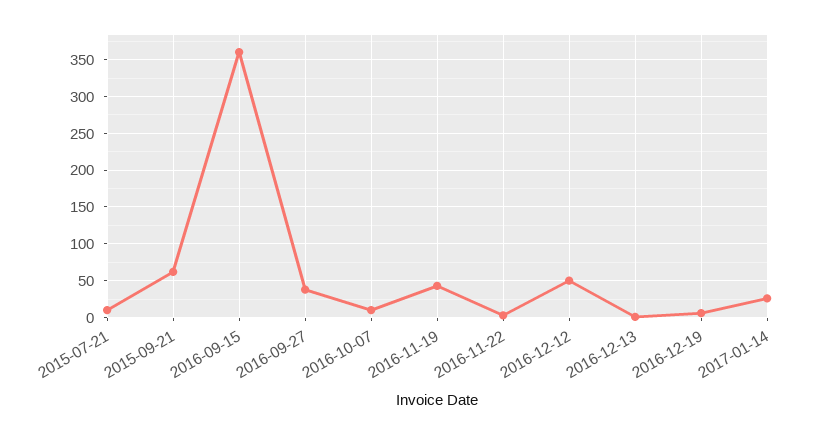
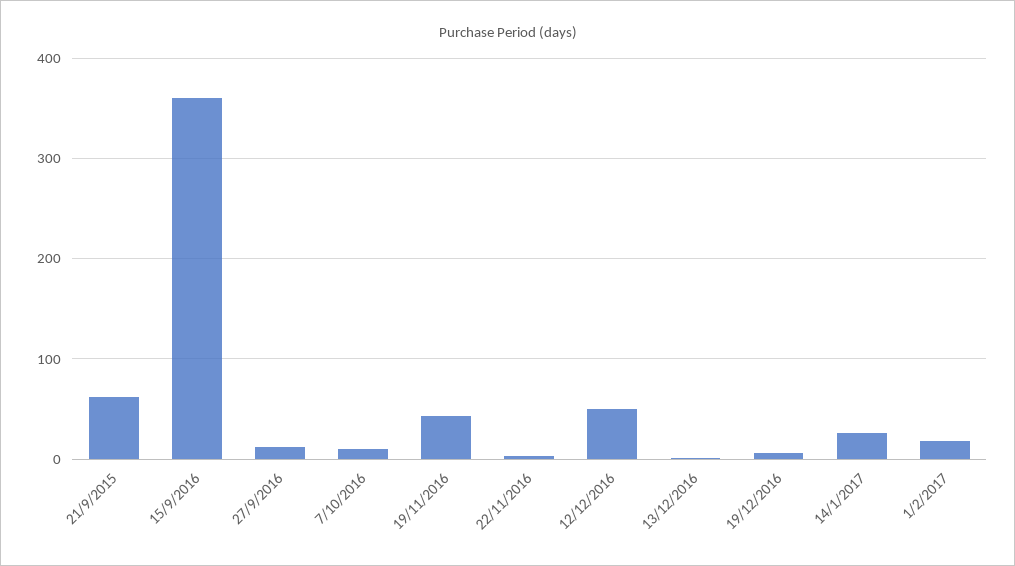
2015-07-21: 10 -> none
2016-09-27: 40 -> 10
1/2/2017: none -> 20

